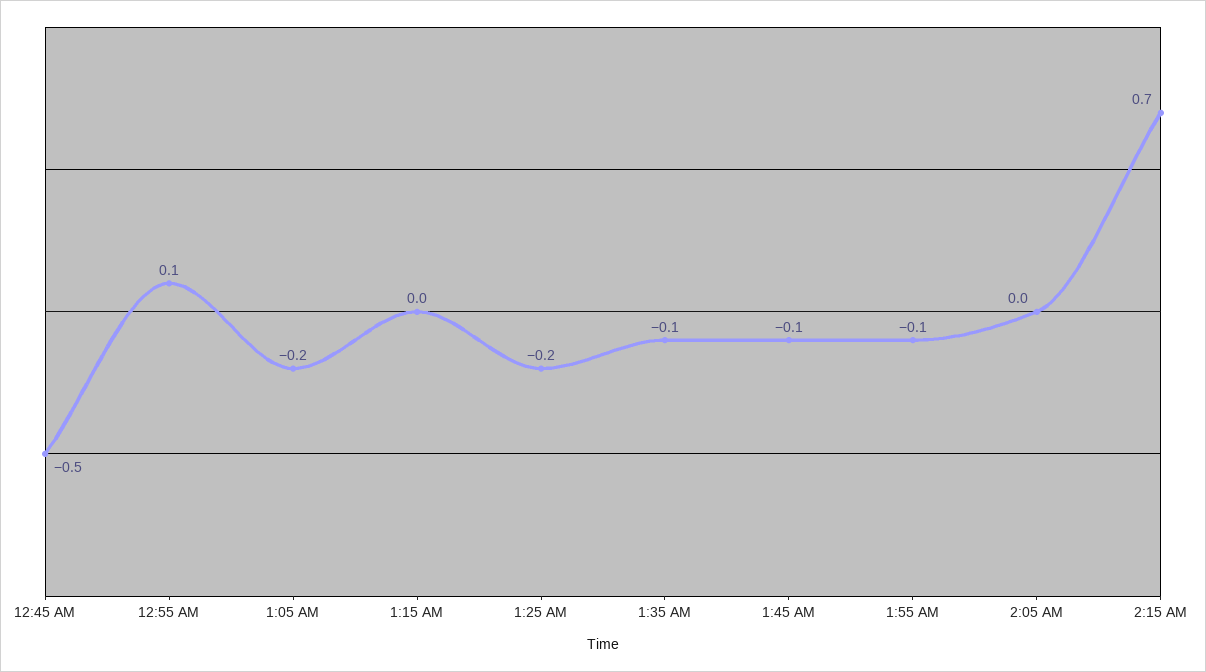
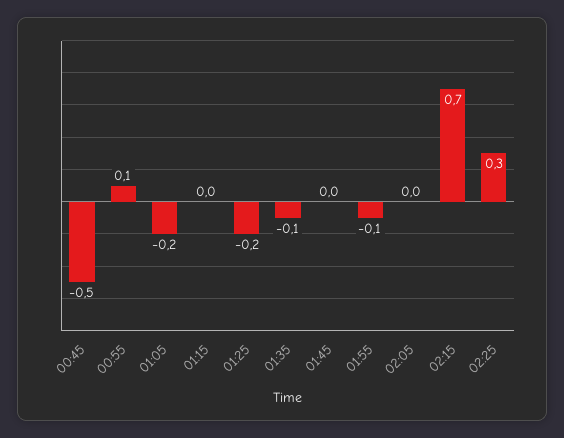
1:45 AM: -0.1 -> 0
02:25: none -> 0.3

